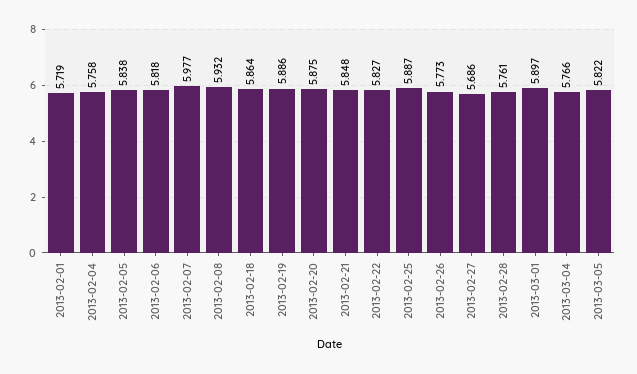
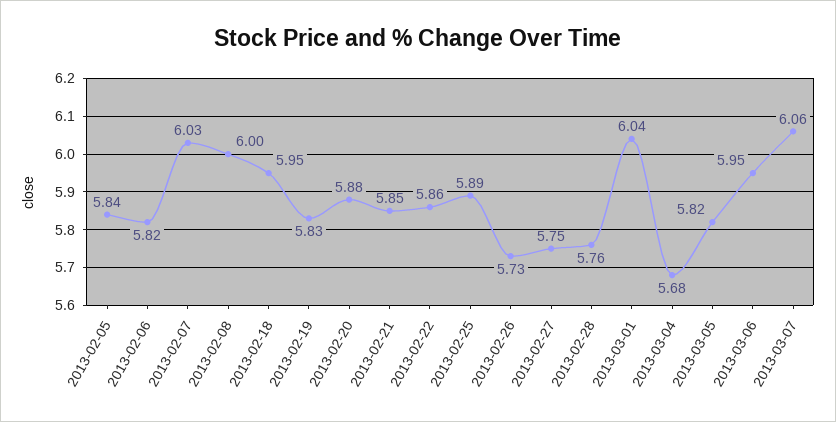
2013-02-01: 5.719 -> none
2013-02-04: 5.758 -> none
2013-02-07: 5.977 -> 6.03
2013-02-08: 5.932 -> 6
2013-02-18: 5.864 -> 5.95
2013-02-19: 5.886 -> 5.83
2013-02-22: 5.827 -> 5.86
2013-02-26: 5.773 -> 5.73
2013-02-27: 5.686 -> 5.75
2013-03-01: 5.897 -> 6.04
2013-03-04: 5.766 -> 5.68
2013-03-06: none -> 5.95
2013-03-07: none -> 6.06

